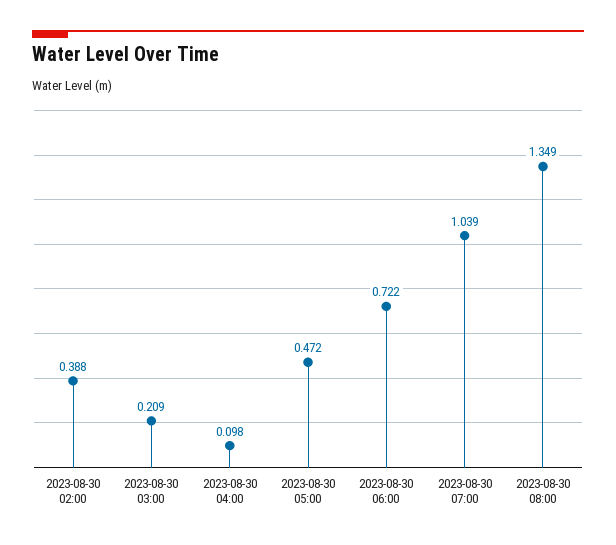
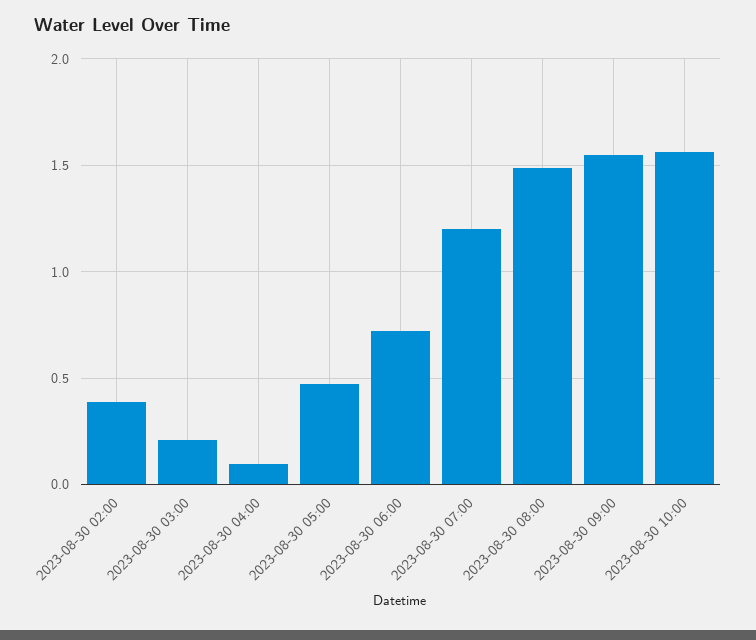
2023-08-30 07:00: 1.039 -> 1.2
2023-08-30 08:00: 1.349 -> 1.5
2023-08-30 09:00: none -> 1.55
2023-08-30 10:00: none -> 1.55

